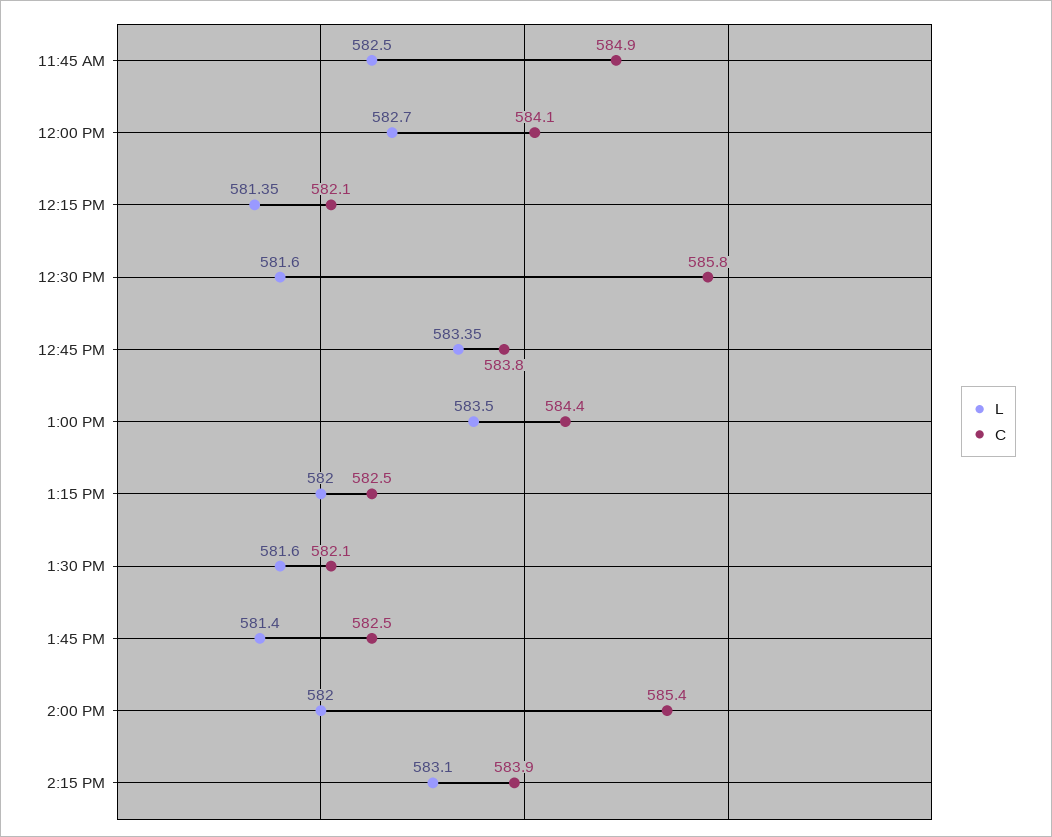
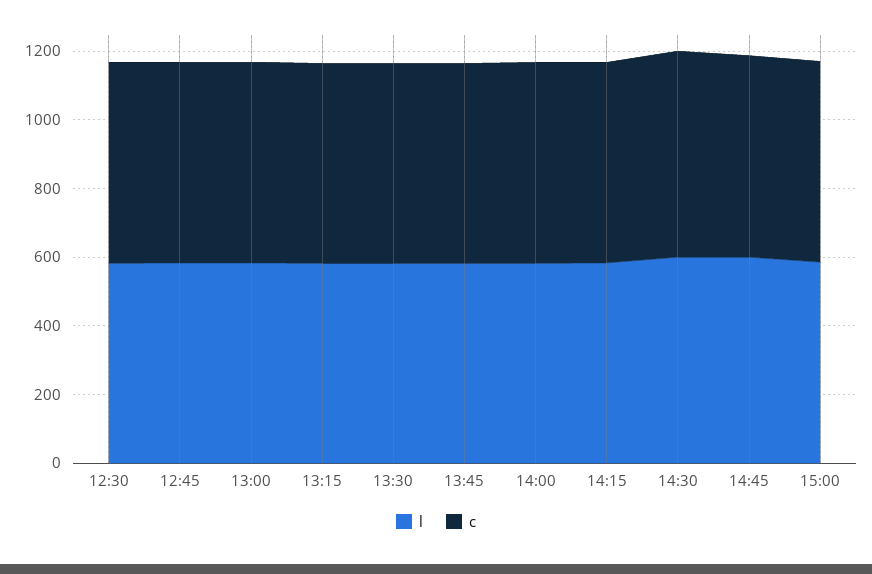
L, 11:45 AM: 582.5 -> none
C, 11:45 AM: 584.9 -> none
L, 12:00 PM: 582.7 -> none
C, 12:00 PM: 584.1 -> none
L, 12:15 PM: 581.35 -> none
C, 12:15 PM: 582.1 -> none
L, 14:30: none -> 600
C, 14:30: none -> 600
L, 14:45: none -> 600
C, 14:45: none -> 600
L, 15:00: none -> 600
C, 15:00: none -> 600

